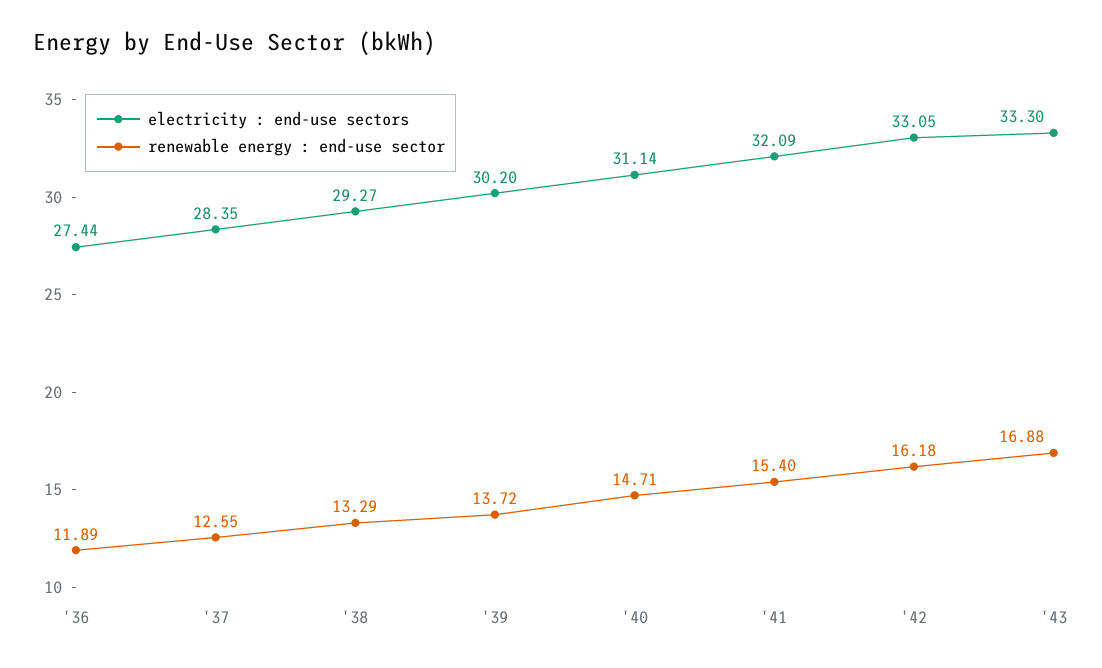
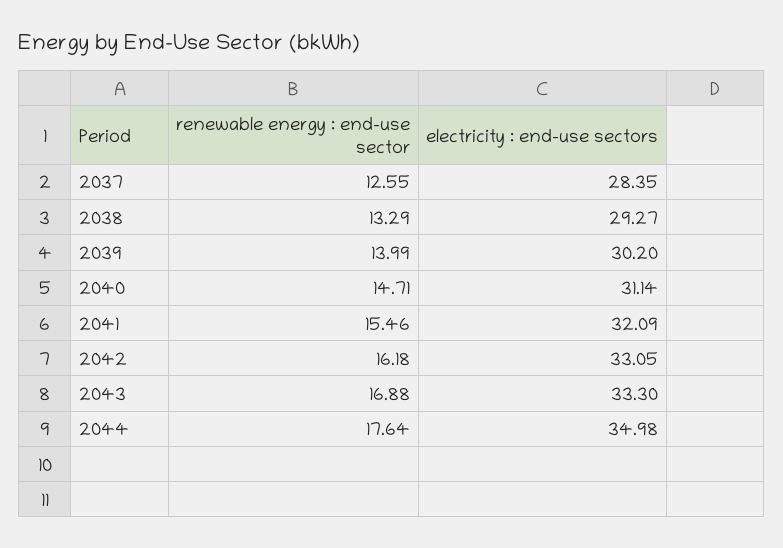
electricity : end-use sectors, '36: 27.44 -> none
renewable energy : end-use sector, '36: 11.89 -> none
renewable energy : end-use sector, '39: 13.72 -> 13.99
renewable energy : end-use sector, '41: 15.4 -> 15.46
renewable energy : end-use sector, 2044: none -> 17.64
electricity : end-use sectors, 2044: none -> 34.98

